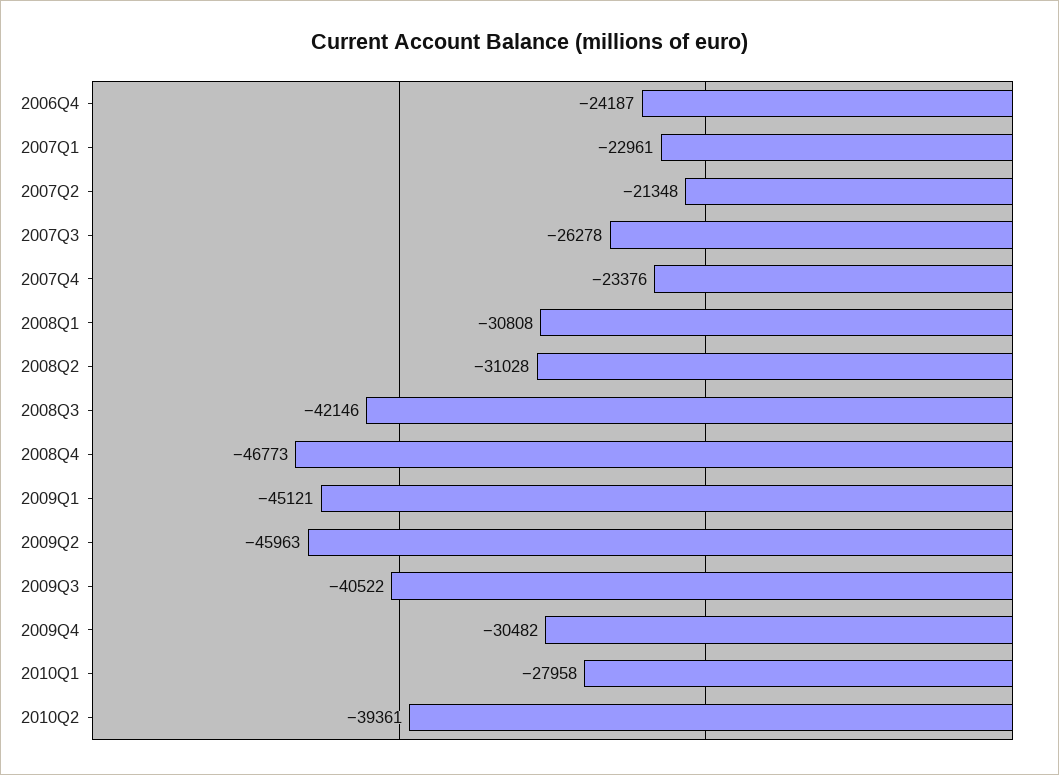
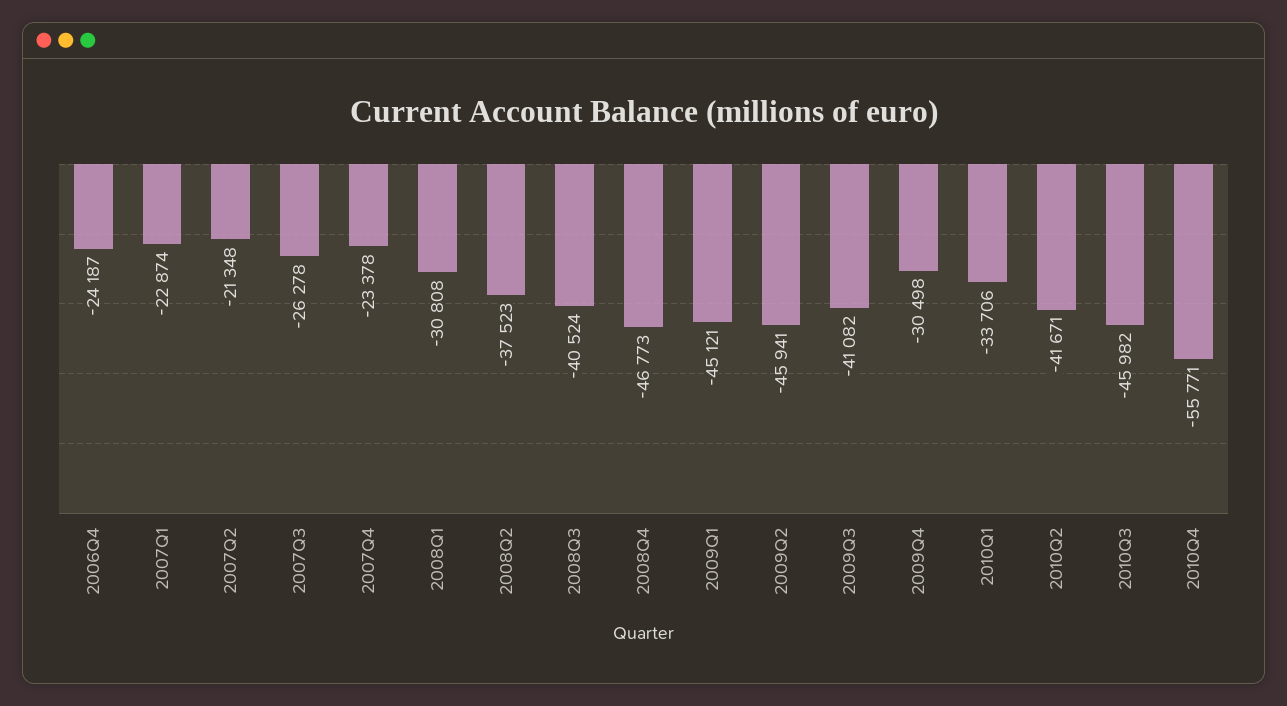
2007Q1: -22961 -> -22874
2007Q4: -23376 -> -23378
2008Q2: -31028 -> -37523
2008Q3: -42146 -> -40524
2009Q2: -45963 -> -45941
2009Q3: -40522 -> -41082
2009Q4: -30482 -> -30498
2010Q1: -27958 -> -33706
2010Q2: -39361 -> -41671
2010Q3: none -> -45982
2010Q4: none -> -55771

